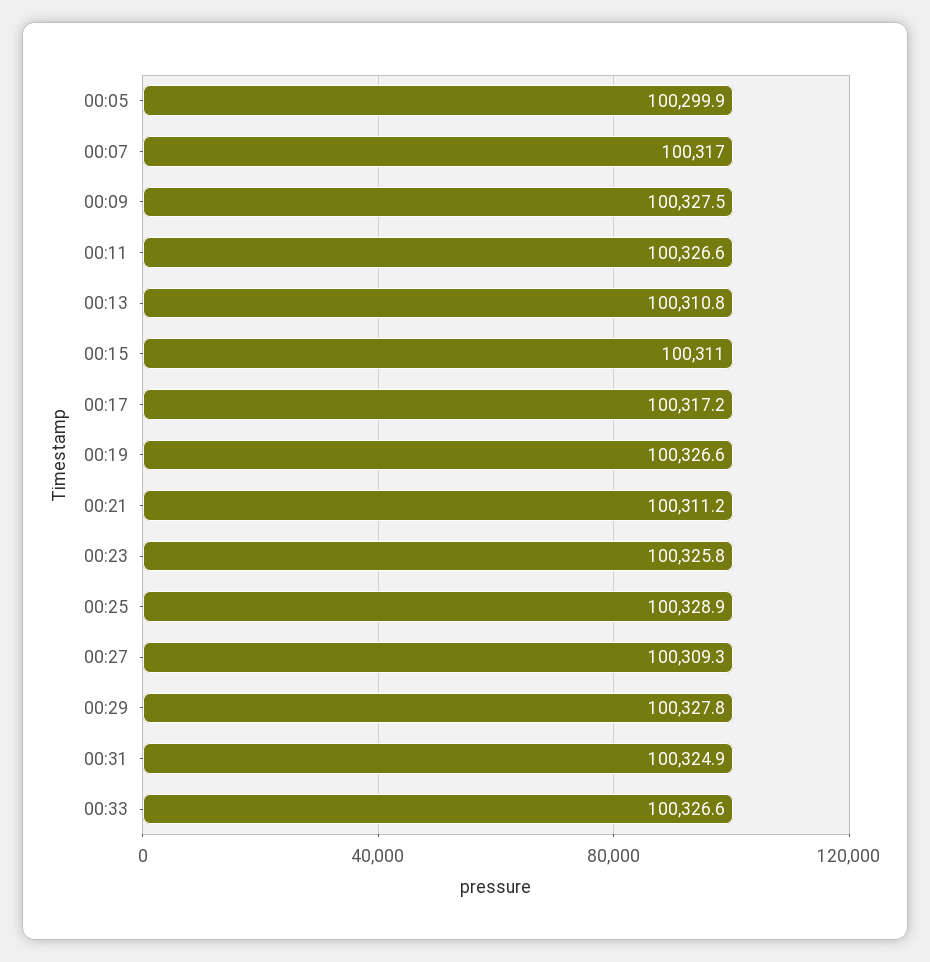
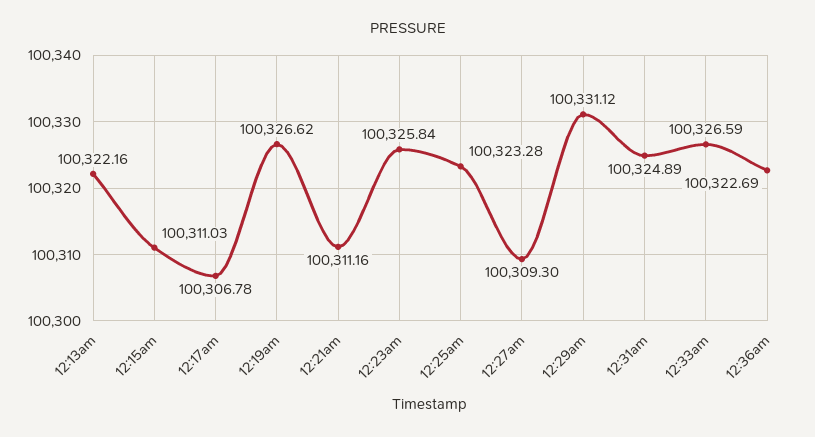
00:05: 100299.9 -> none
00:07: 100317 -> none
00:09: 100327.5 -> none
00:11: 100326.6 -> none
00:13: 100310.8 -> 100322.16
00:17: 100317.2 -> 100306.78
00:25: 100328.9 -> 100323.28
00:29: 100327.8 -> 100331.12
12:36am: none -> 100322.69

